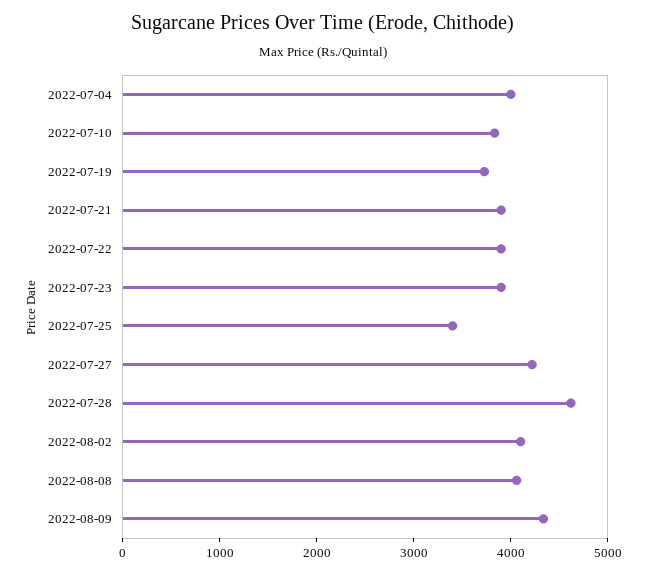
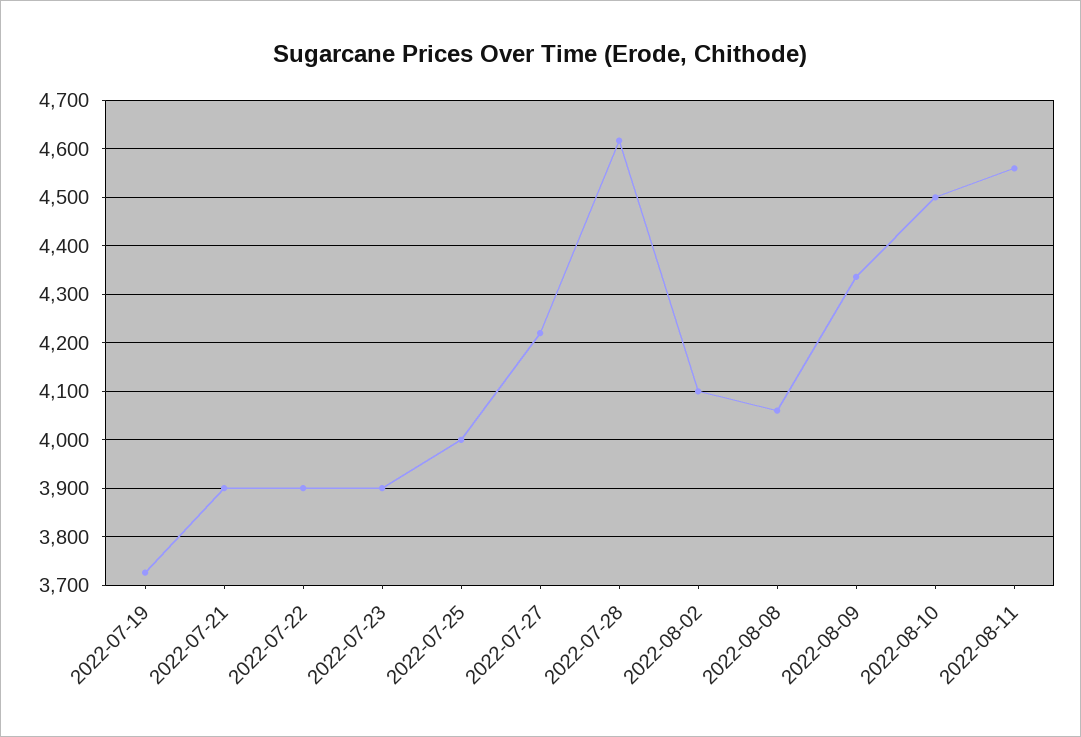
2022-07-04: 4000 -> none
2022-07-10: 3800 -> none
2022-07-25: 3400 -> 4000
2022-08-10: none -> 4500
2022-08-11: none -> 4560

